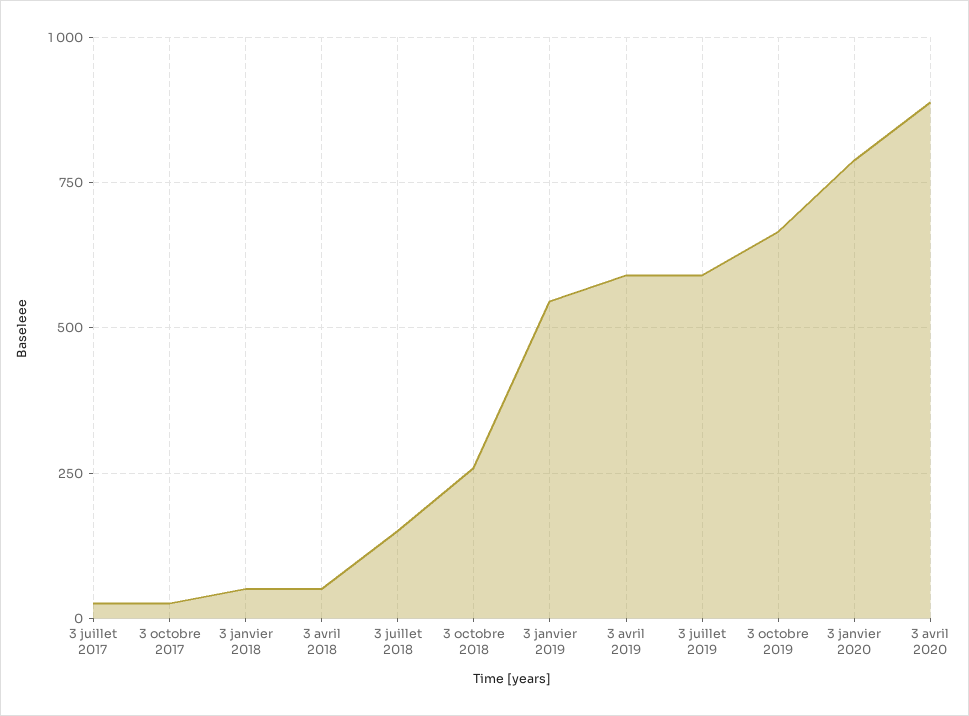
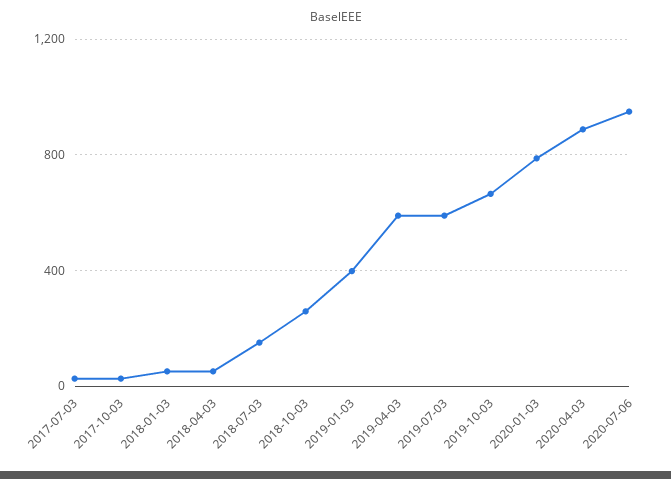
3 janvier 2019: 550 -> 400
2020-07-06: none -> 950

